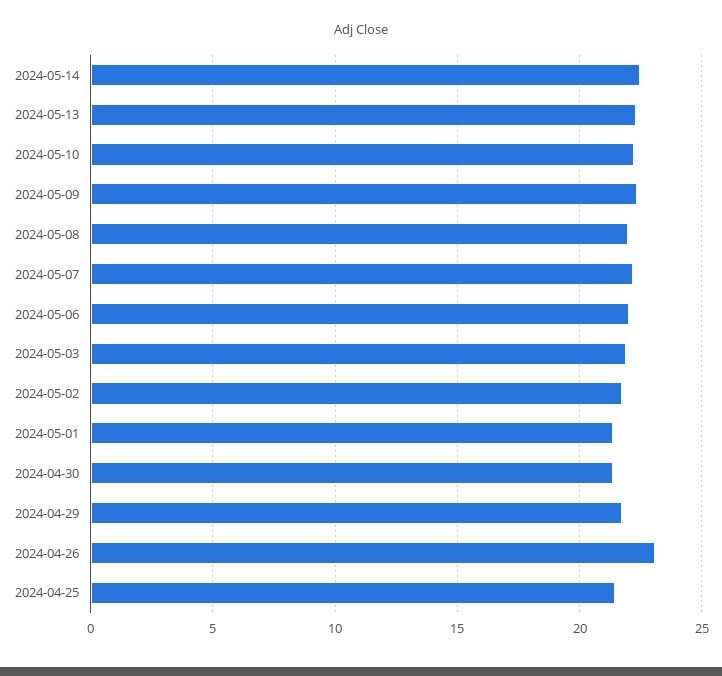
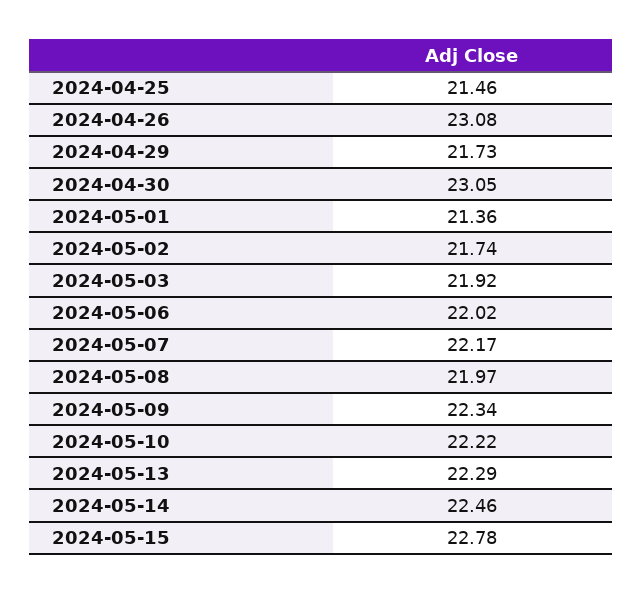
2024-04-30: 21.5 -> 23.05
2024-05-15: none -> 22.78

